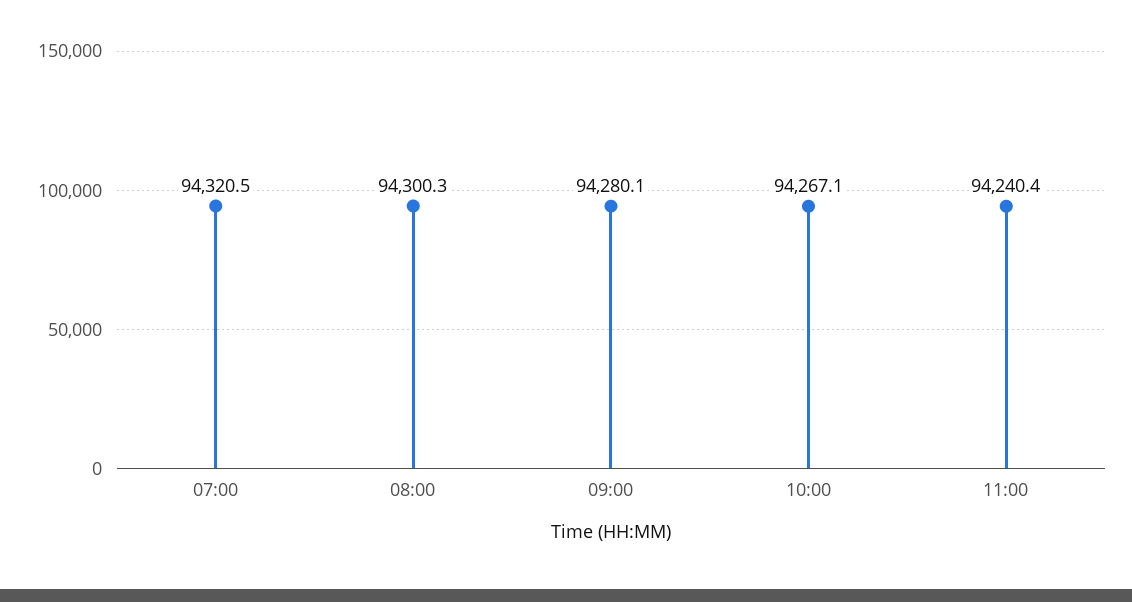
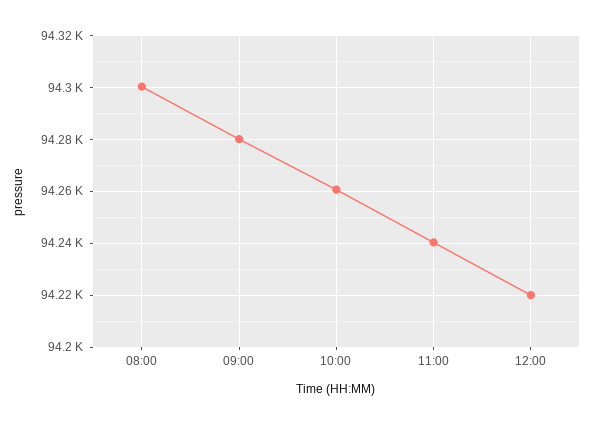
07:00: 94320.5 -> none
10:00: 94267.1 -> 94260
12:00: none -> 94220

